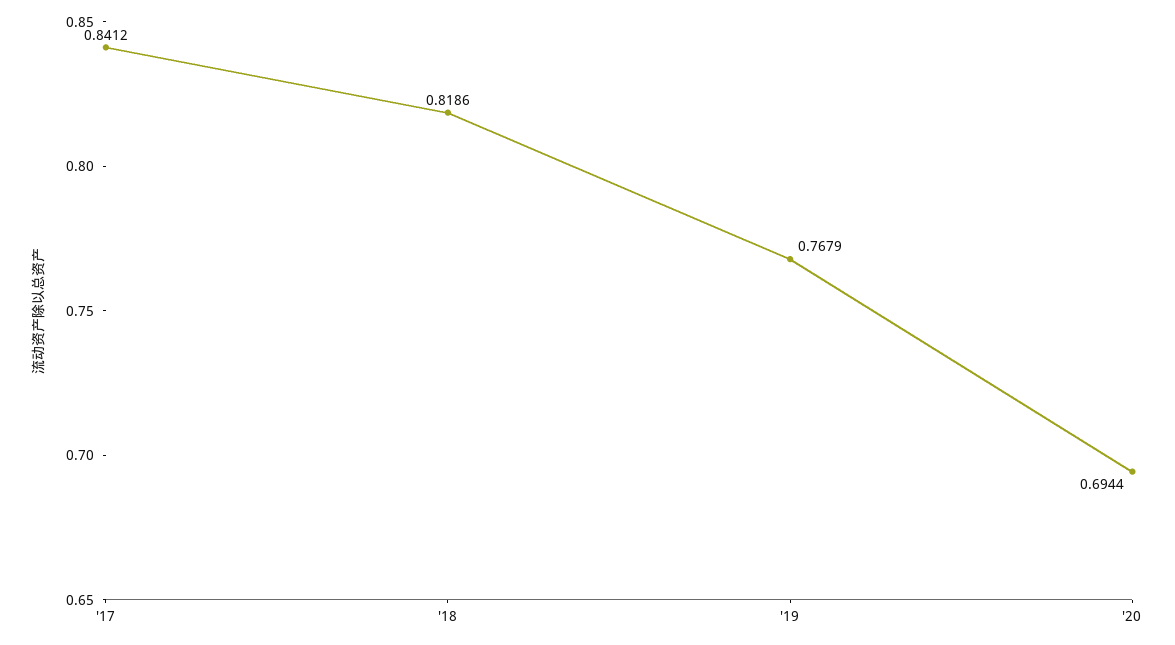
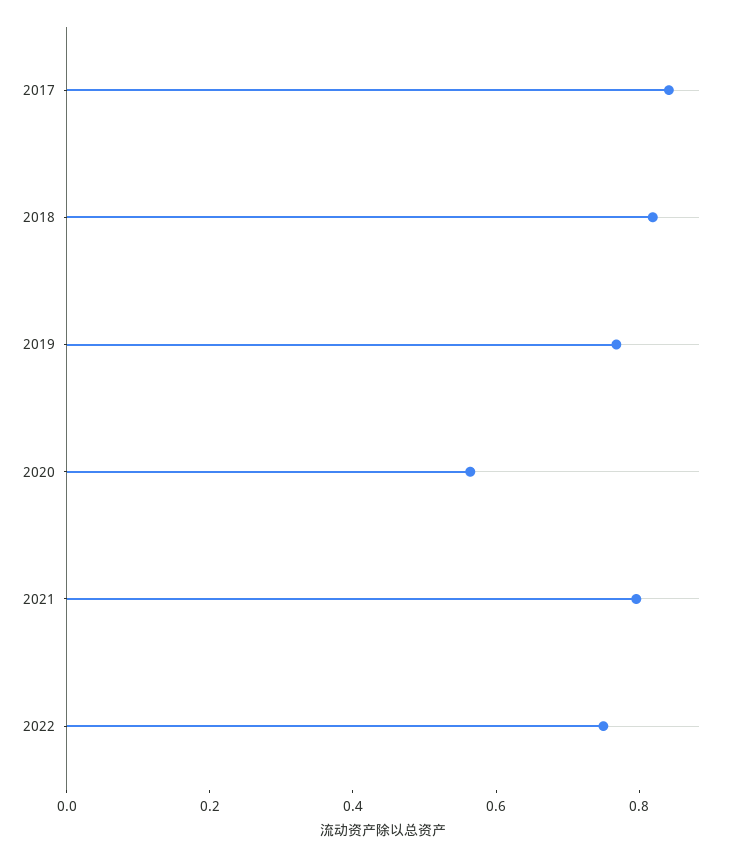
'20: 0.6944 -> 0.55
2021: none -> 0.8
2022: none -> 0.75

